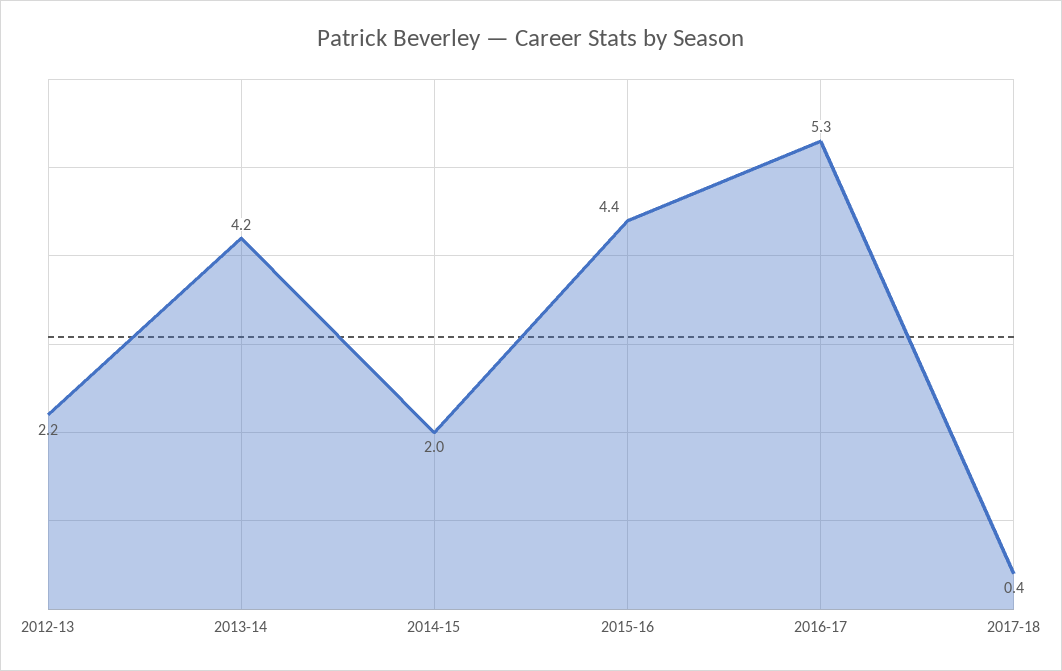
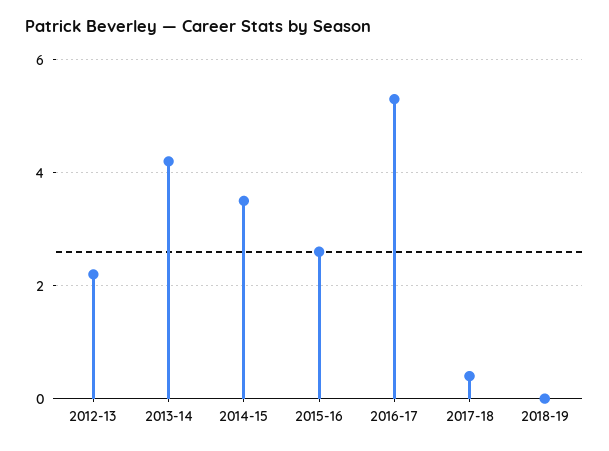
2014-15: 2 -> 3.5
2015-16: 4.4 -> 2.5
2018-19: none -> 0

